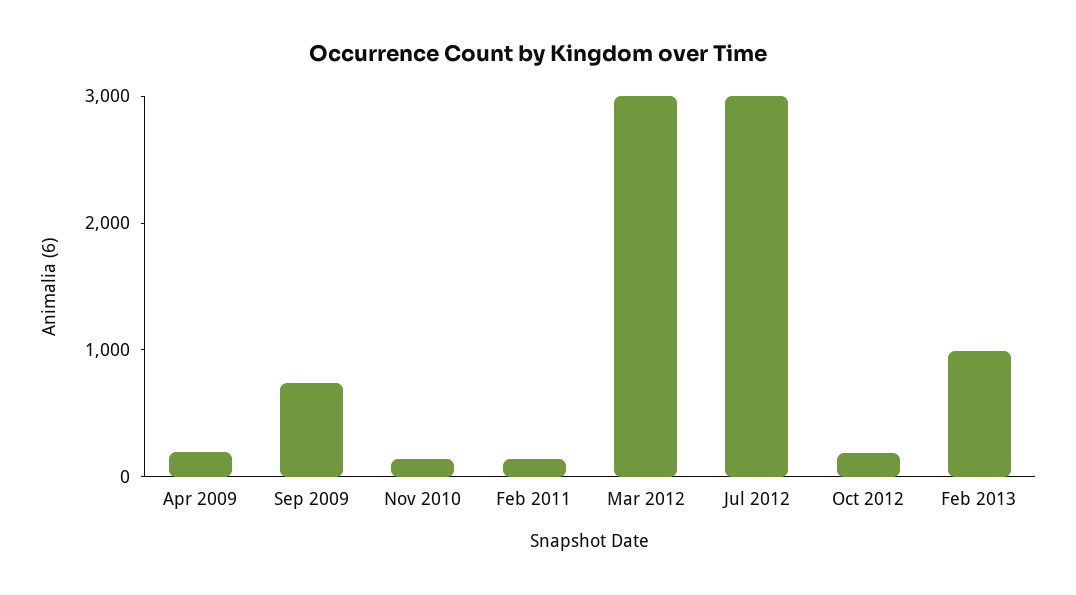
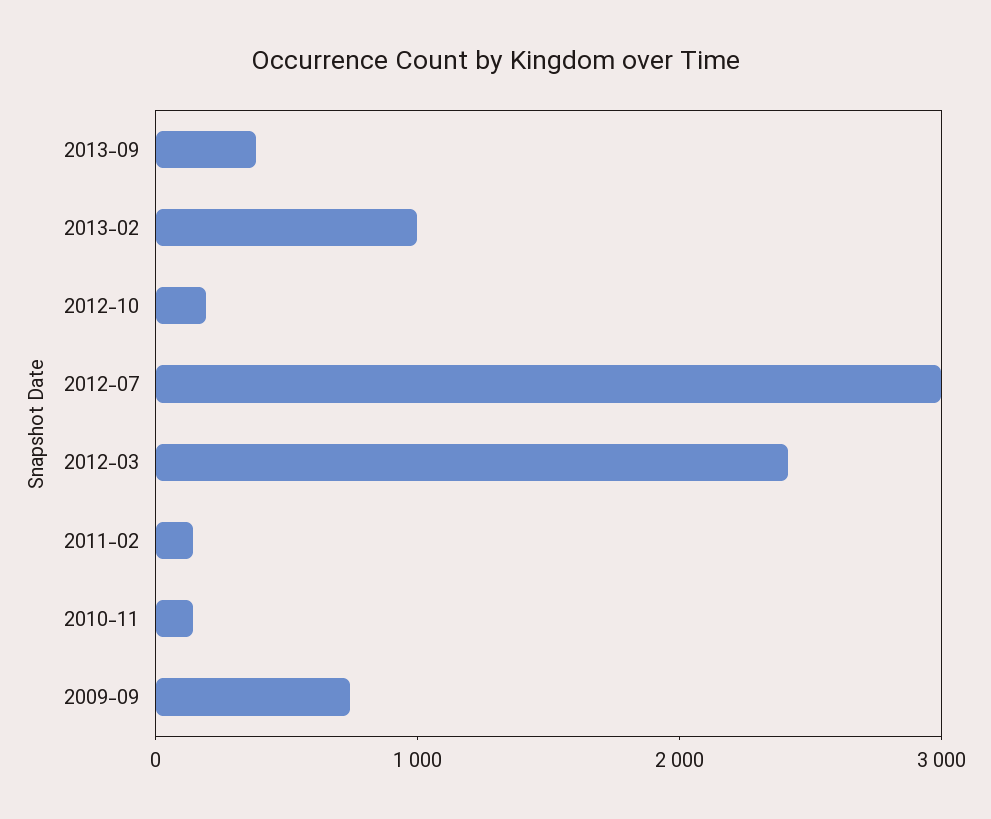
Apr 2009: 200 -> none
Mar 2012: 3000 -> 2400
2013-09: none -> 400

